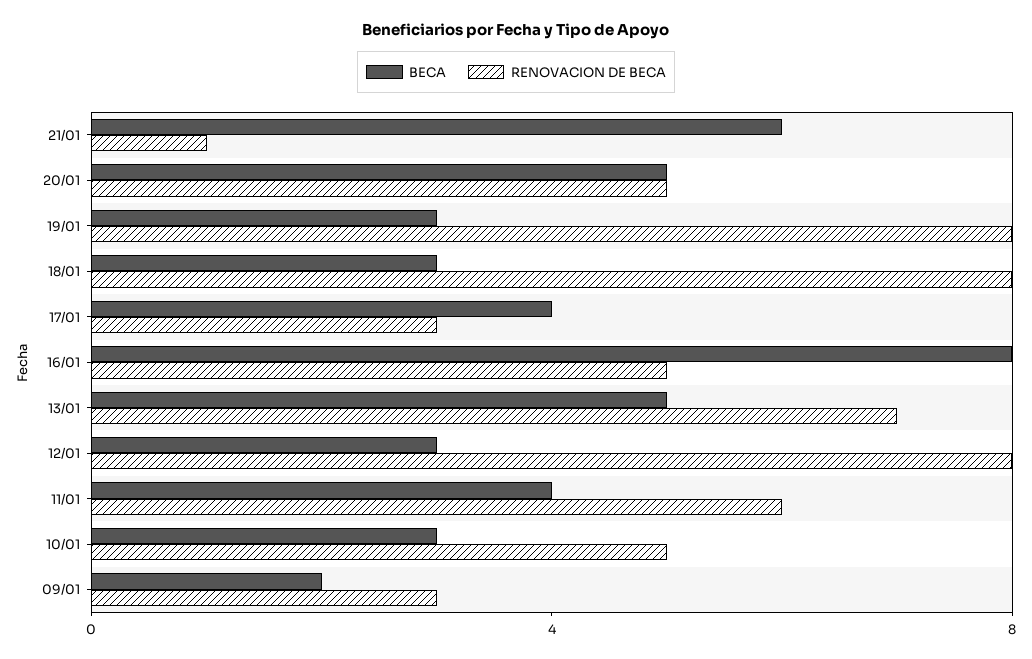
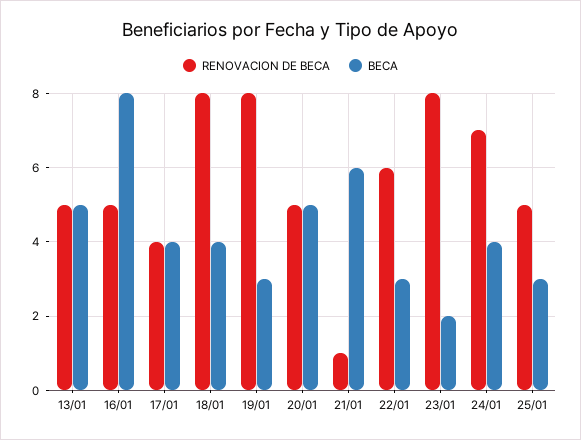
BECA, 18/01: 3 -> 4
RENOVACION DE BECA, 17/01: 3 -> 4
RENOVACION DE BECA, 13/01: 7 -> 5
BECA, 12/01: 3 -> none
RENOVACION DE BECA, 12/01: 8 -> none
BECA, 11/01: 4 -> none
RENOVACION DE BECA, 11/01: 6 -> none
BECA, 10/01: 3 -> none
RENOVACION DE BECA, 10/01: 5 -> none
BECA, 09/01: 2 -> none
RENOVACION DE BECA, 09/01: 3 -> none
RENOVACION DE BECA, 22/01: none -> 6
BECA, 22/01: none -> 3
RENOVACION DE BECA, 23/01: none -> 8
BECA, 23/01: none -> 2
RENOVACION DE BECA, 24/01: none -> 7
BECA, 24/01: none -> 4
RENOVACION DE BECA, 25/01: none -> 5
BECA, 25/01: none -> 3

